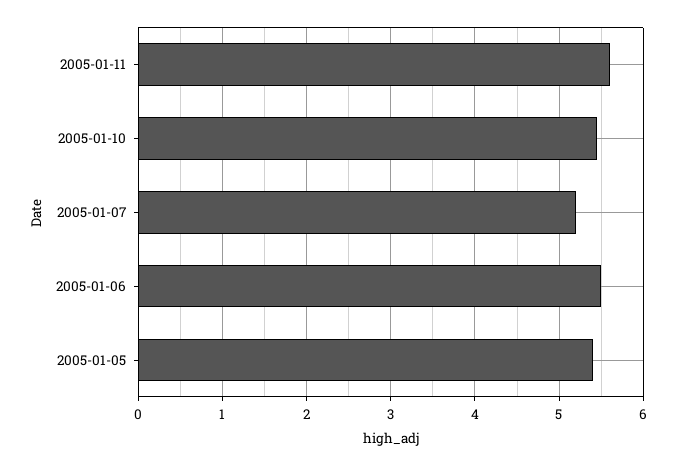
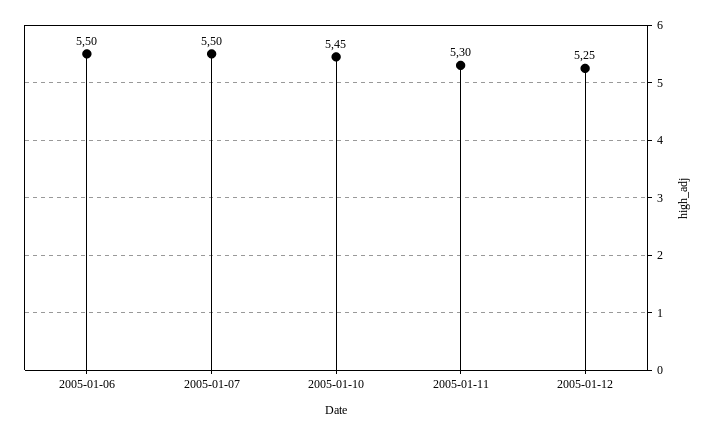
2005-01-11: 5.6 -> 5.3
2005-01-07: 5.2 -> 5.5
2005-01-05: 5.4 -> none
2005-01-12: none -> 5.25

